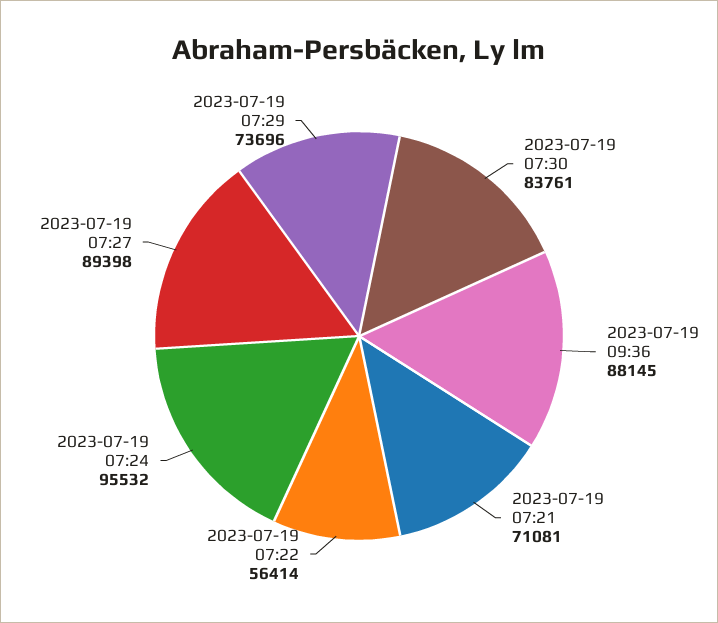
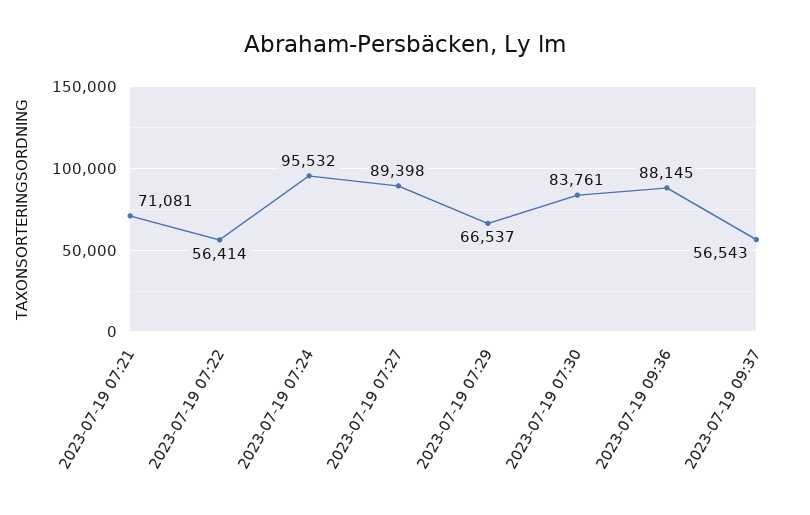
2023-07-19 07:29: 73696 -> 66537
2023-07-19 09:37: none -> 56543

